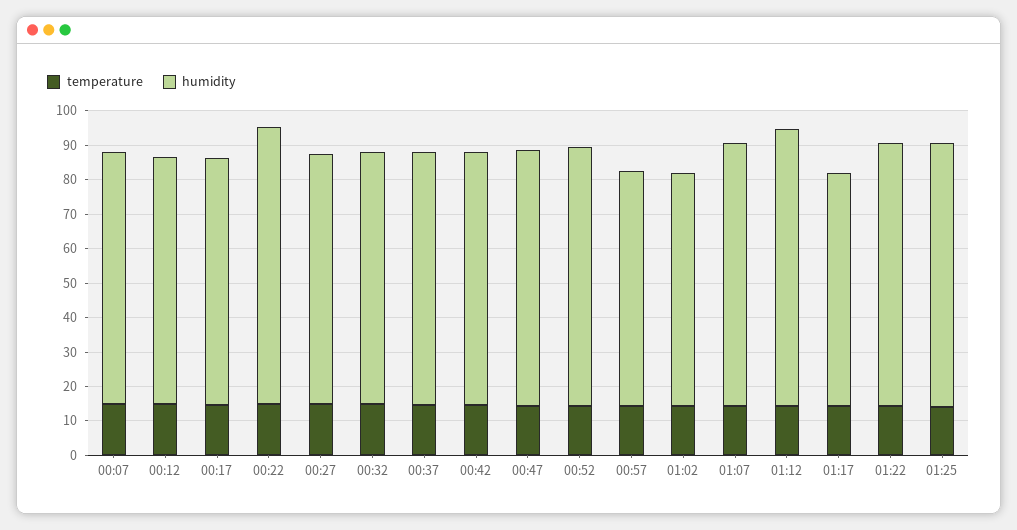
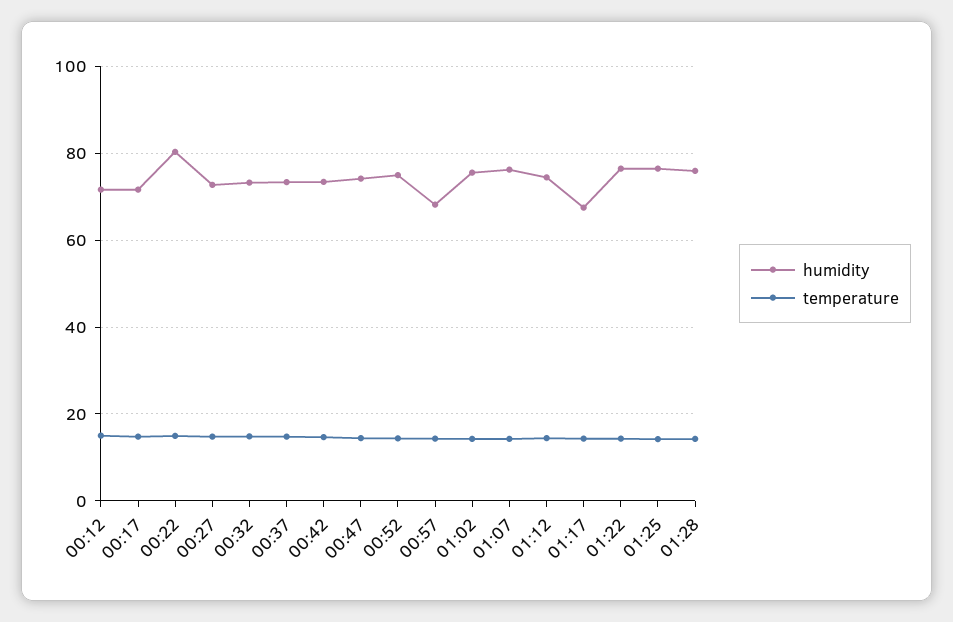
temperature, 00:07: 15 -> none
humidity, 00:07: 72.5 -> none
humidity, 01:02: 67.5 -> 76
humidity, 01:12: 80 -> 74
humidity, 01:28: none -> 76
temperature, 01:28: none -> 14

